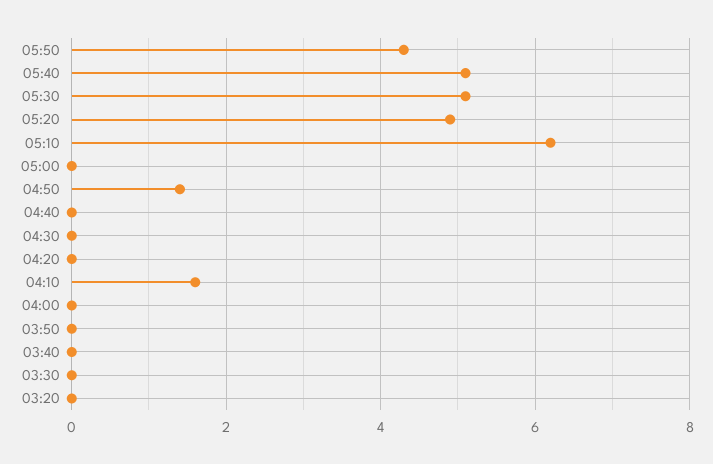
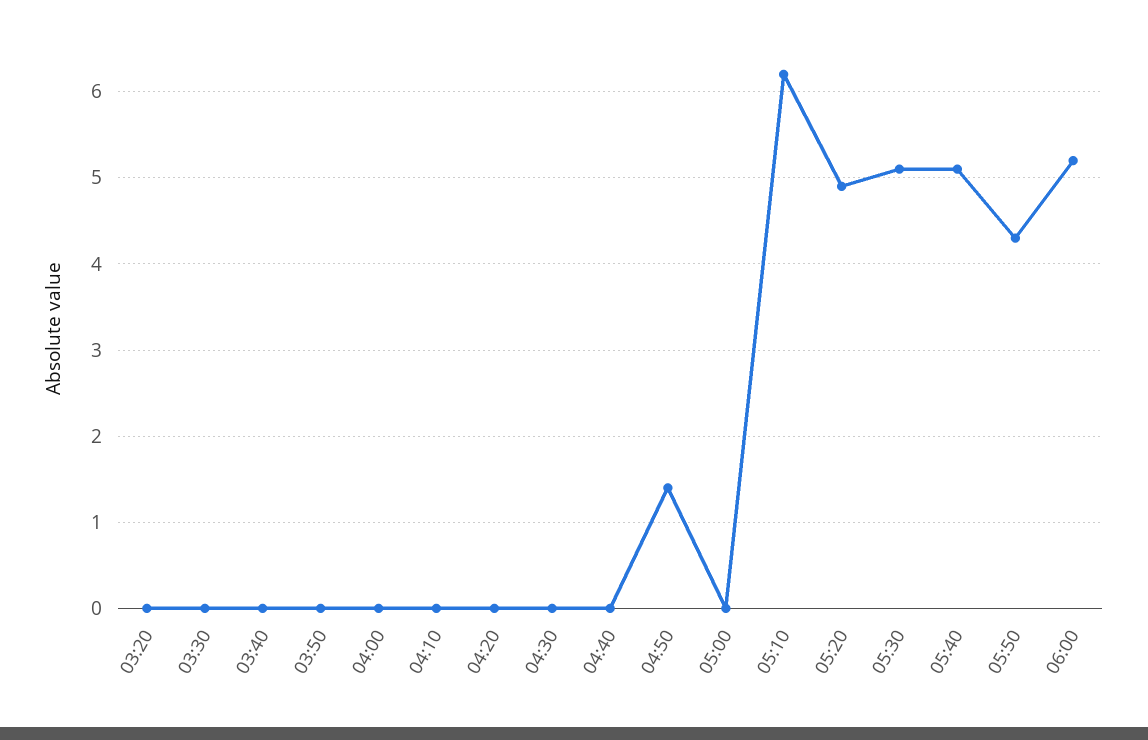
04:10: 1.5 -> 0
06:00: none -> 5.2

